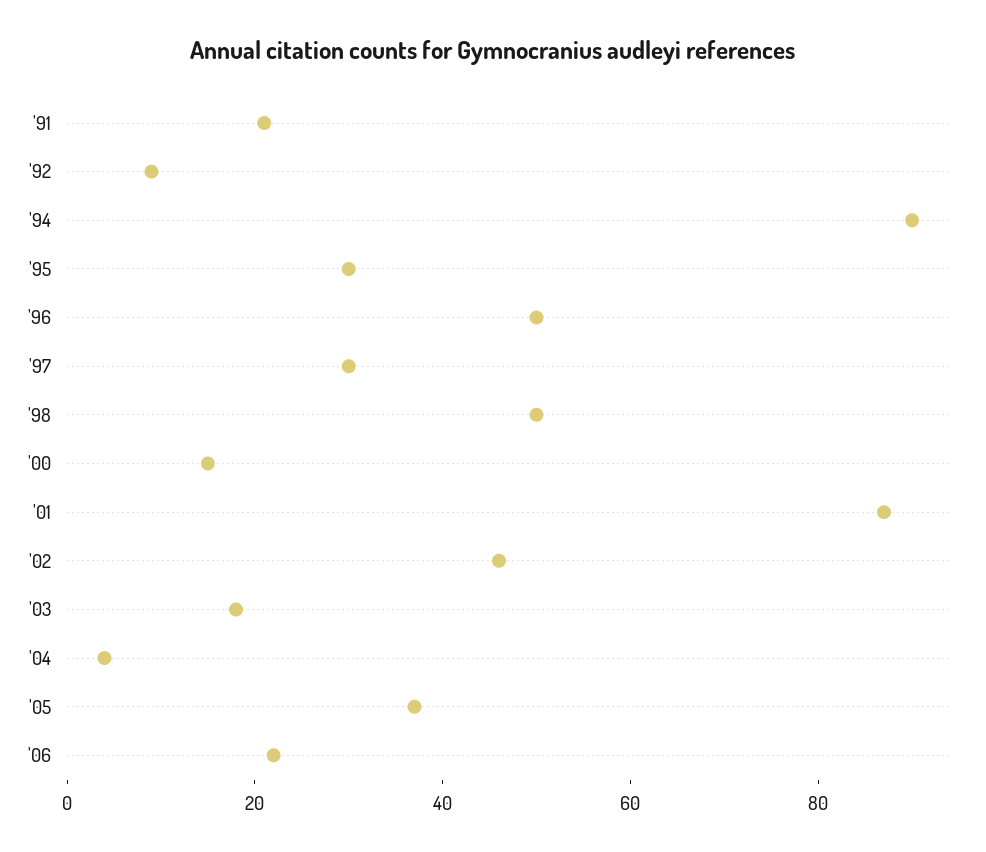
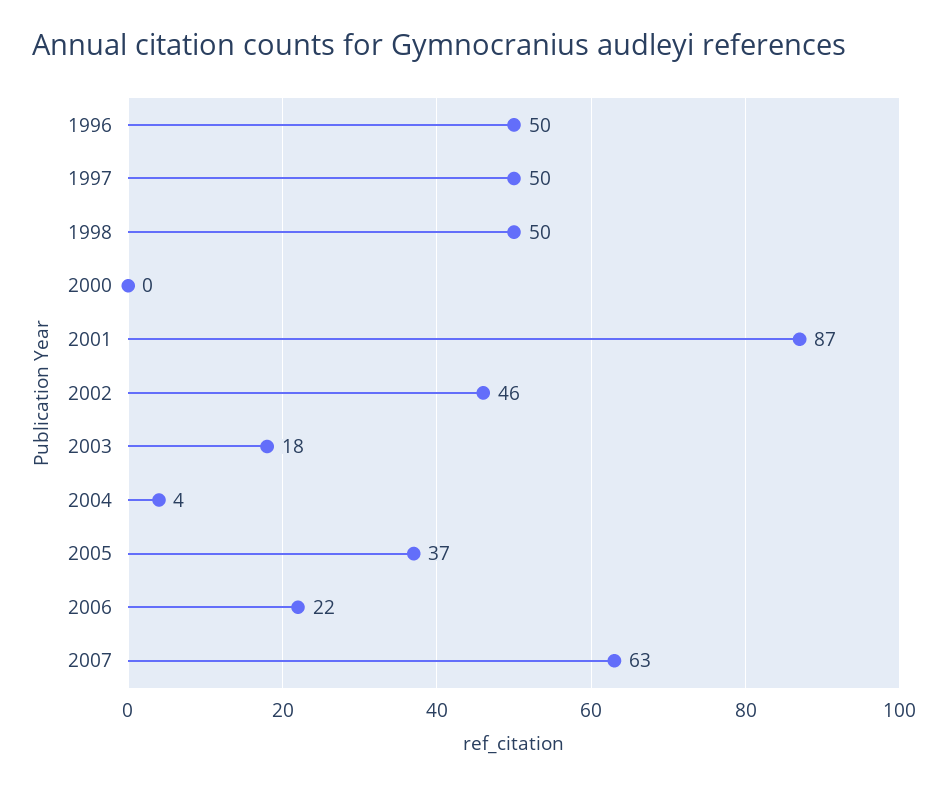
'91: 20 -> none
'92: 10 -> none
'94: 90 -> none
'95: 30 -> none
'97: 30 -> 50
'00: 15 -> 0
2007: none -> 63

